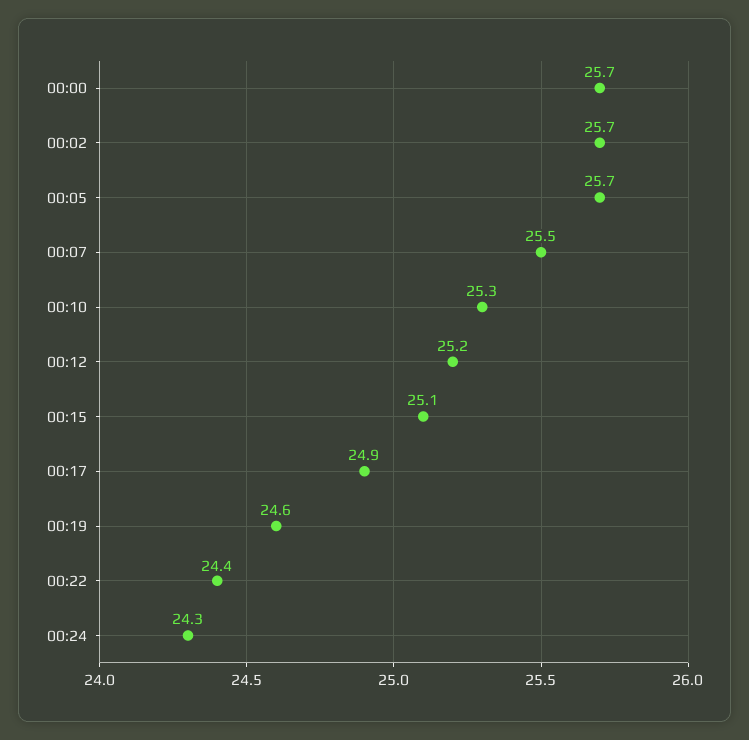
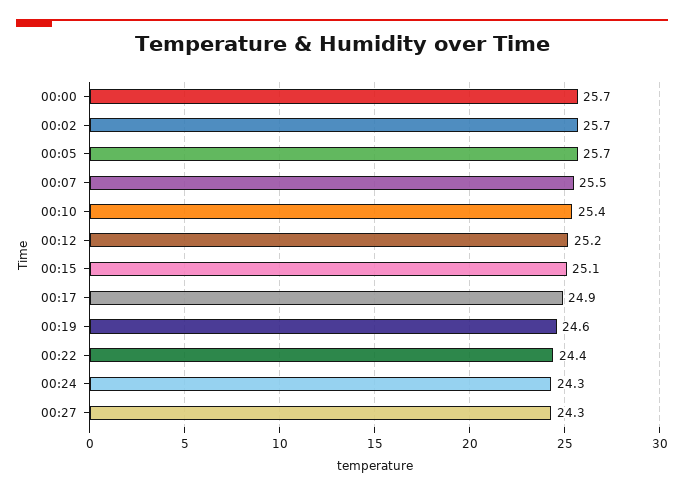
00:10: 25.3 -> 25.4
00:27: none -> 24.3

